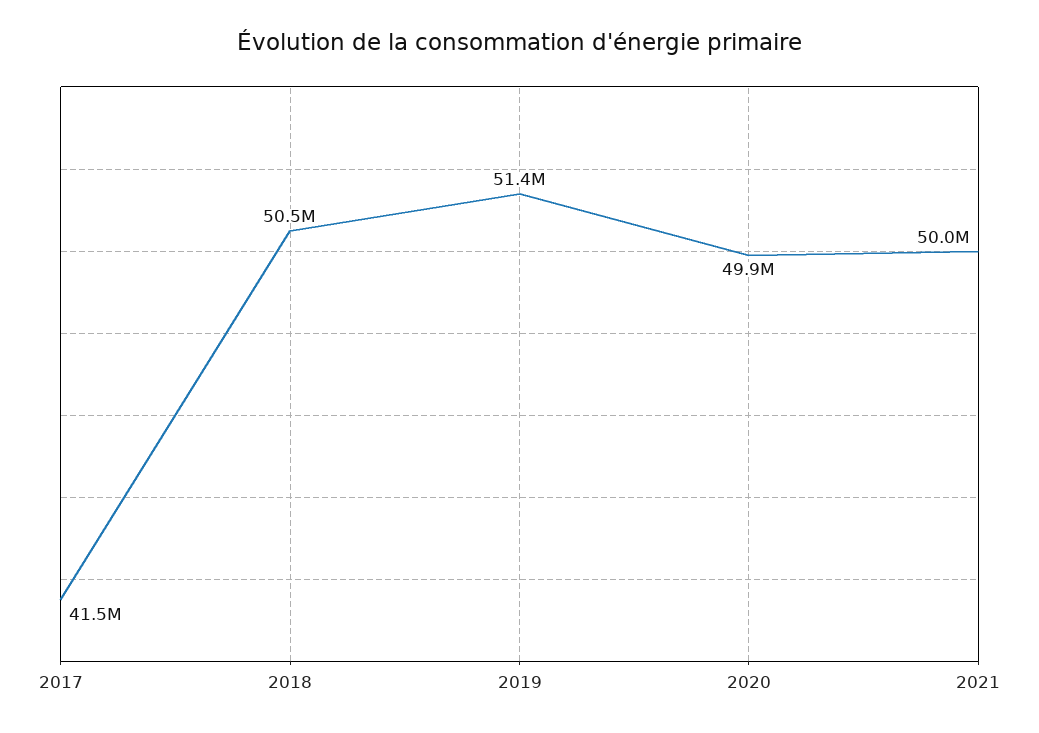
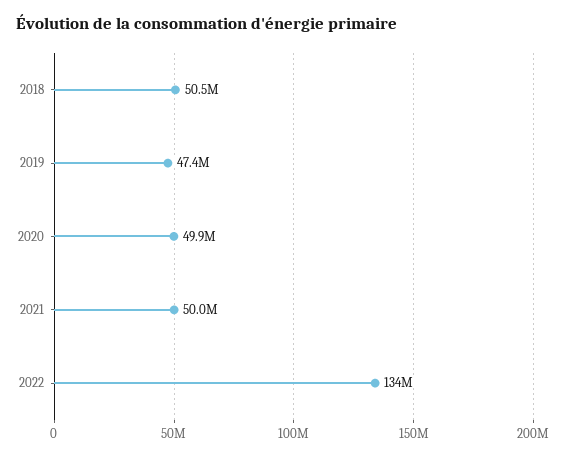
2017: 41500000 -> none
2019: 51400000 -> 47400000
2022: none -> 134000000

